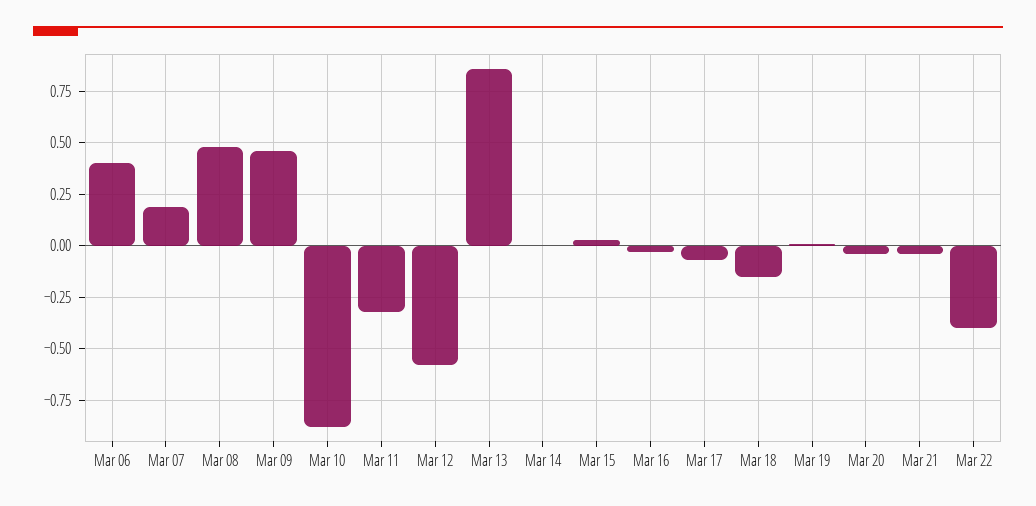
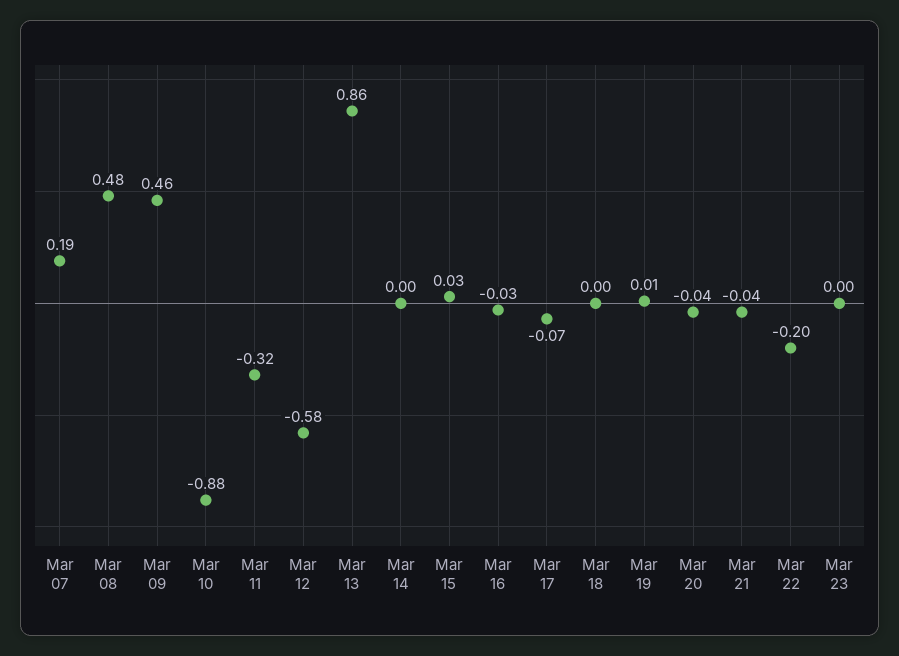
Mar 06: 0.4 -> none
Mar 18: -0.15 -> 0
Mar 22: -0.4 -> -0.2
Mar 23: none -> 0

